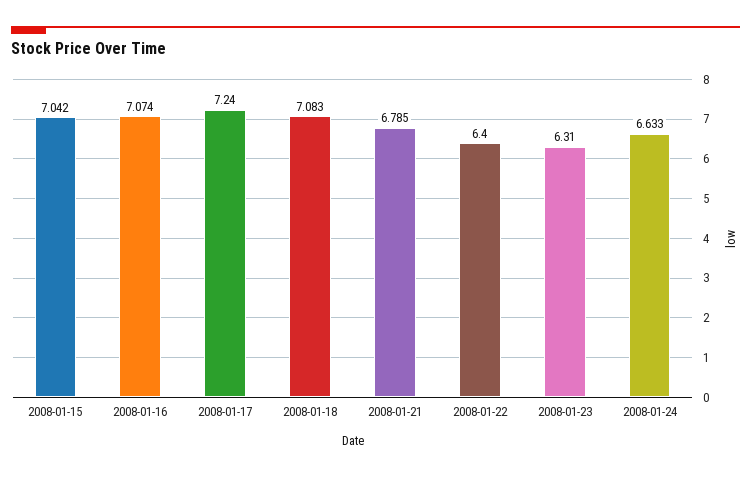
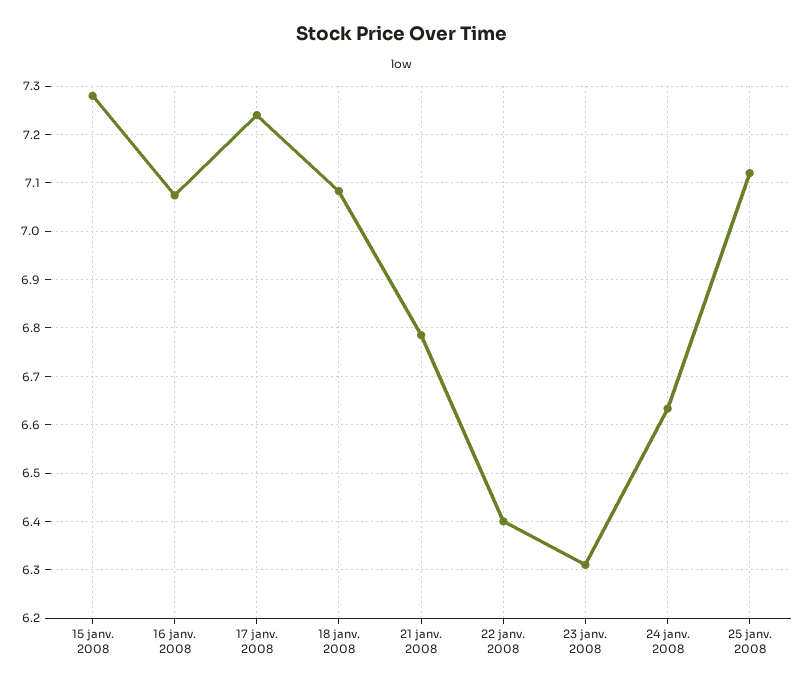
2008-01-15: 7.042 -> 7.28
25 janv. 2008: none -> 7.12

